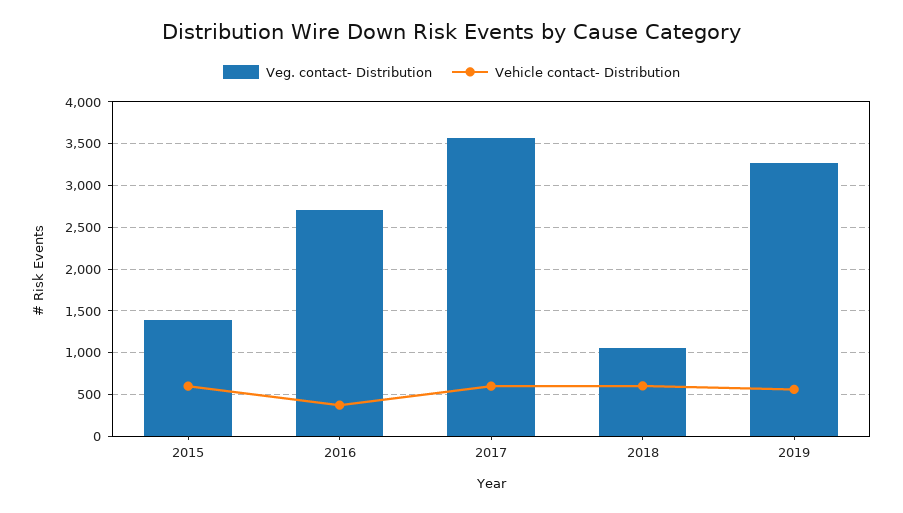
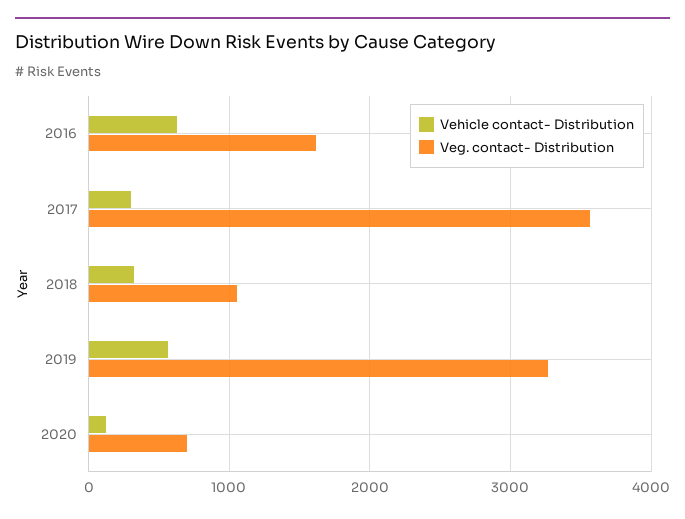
Veg. contact- Distribution, 2015: 1400 -> none
Vehicle contact- Distribution, 2015: 600 -> none
Veg. contact- Distribution, 2016: 2700 -> 1600
Vehicle contact- Distribution, 2016: 400 -> 600
Vehicle contact- Distribution, 2017: 600 -> 300
Vehicle contact- Distribution, 2018: 600 -> 300
Vehicle contact- Distribution, 2020: none -> 100
Veg. contact- Distribution, 2020: none -> 700

